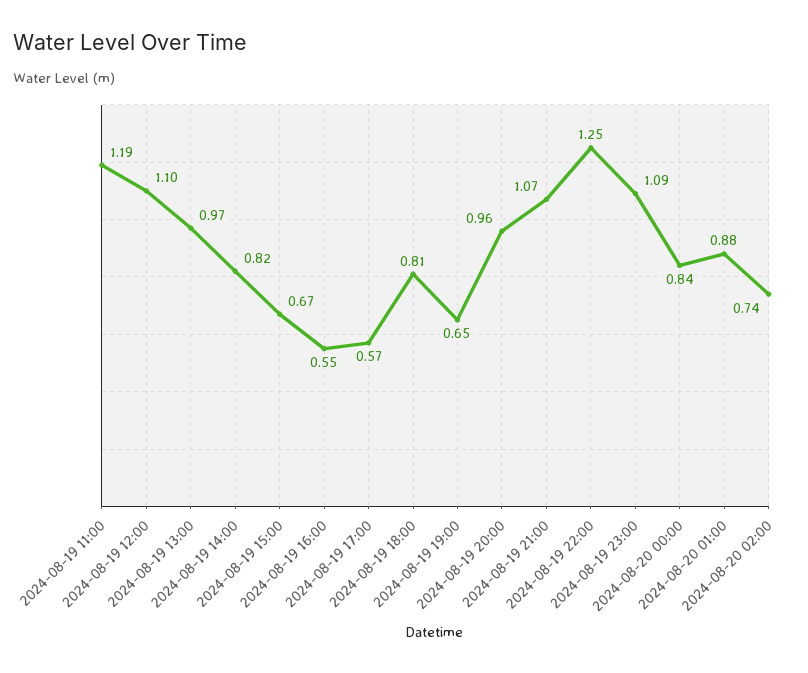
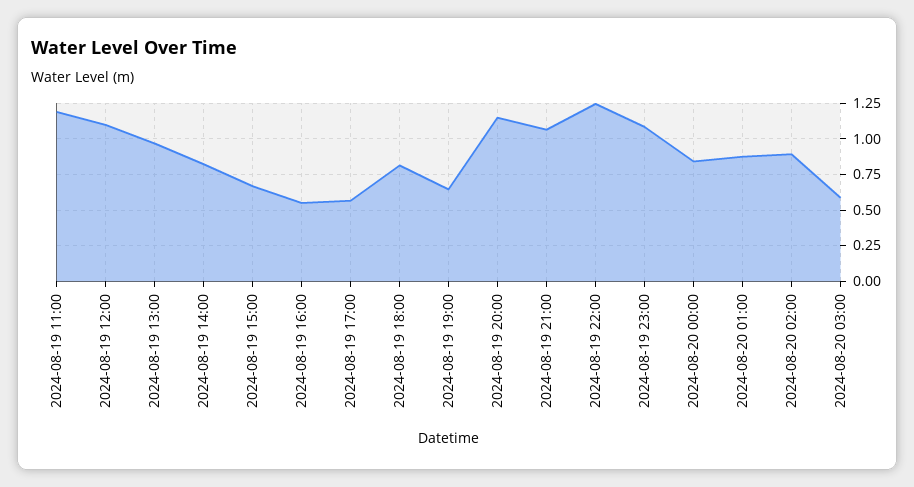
2024-08-19 20:00: 0.96 -> 1.15
2024-08-20 02:00: 0.74 -> 0.9
2024-08-20 03:00: none -> 0.6

